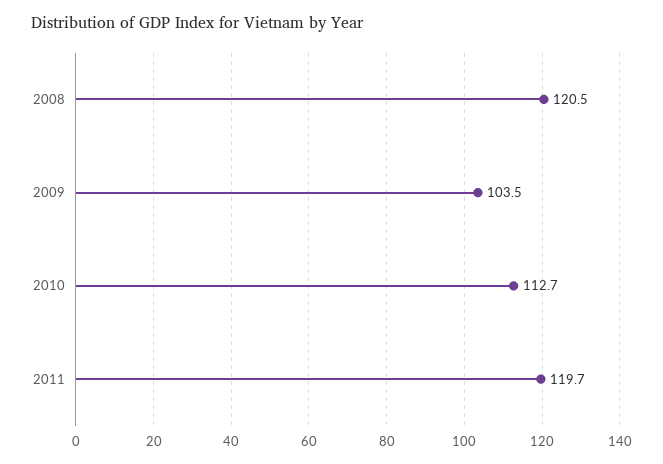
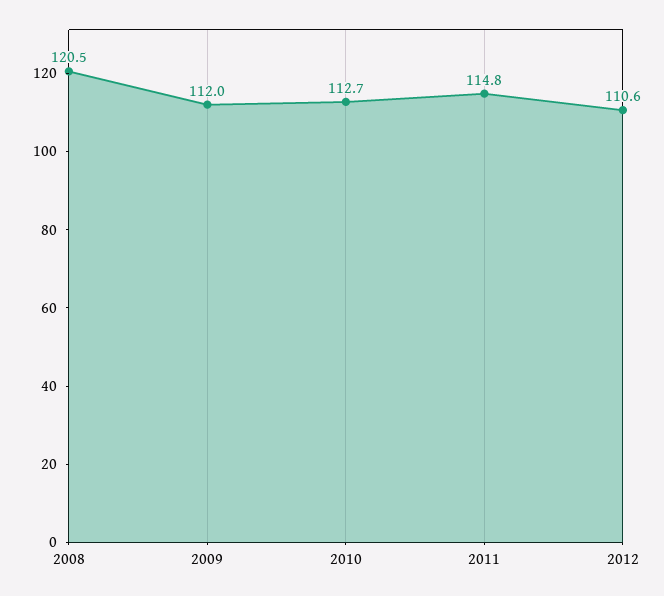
2009: 103.5 -> 112
2011: 119.7 -> 114.8
2012: none -> 110.6

